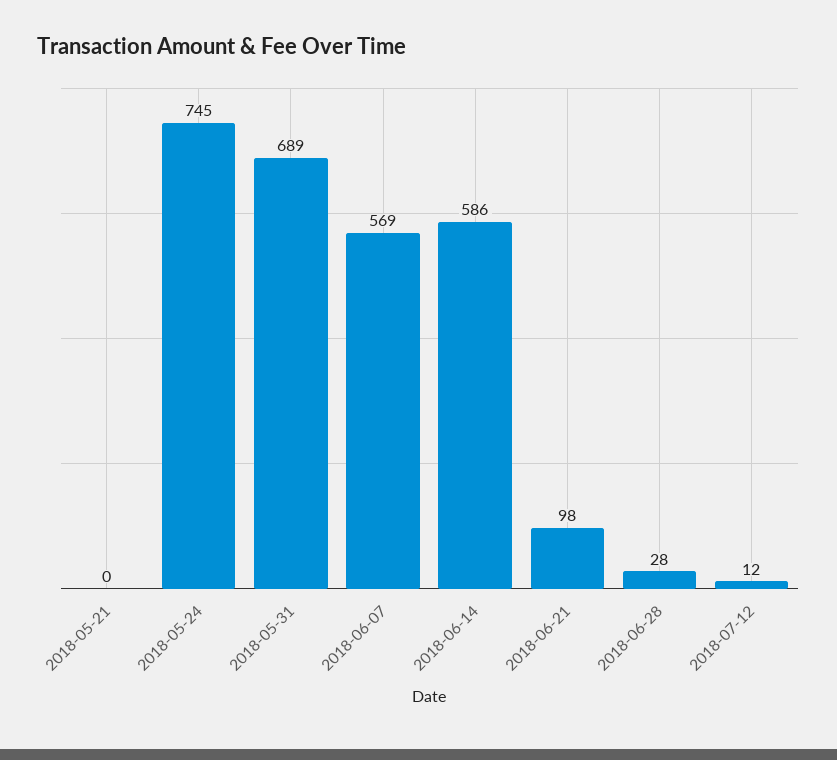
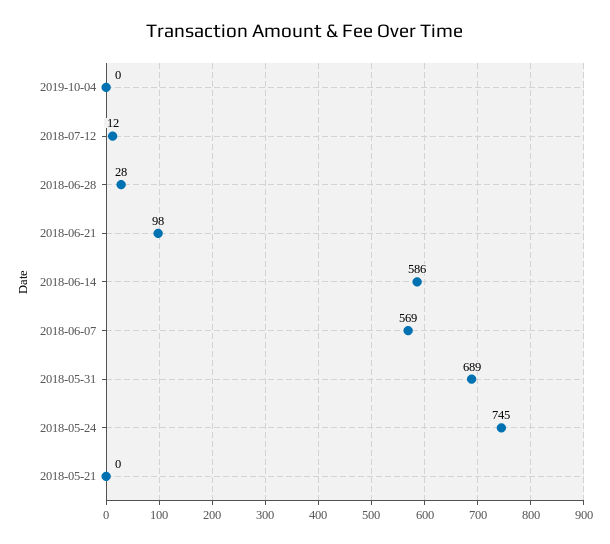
2019-10-04: none -> 0

